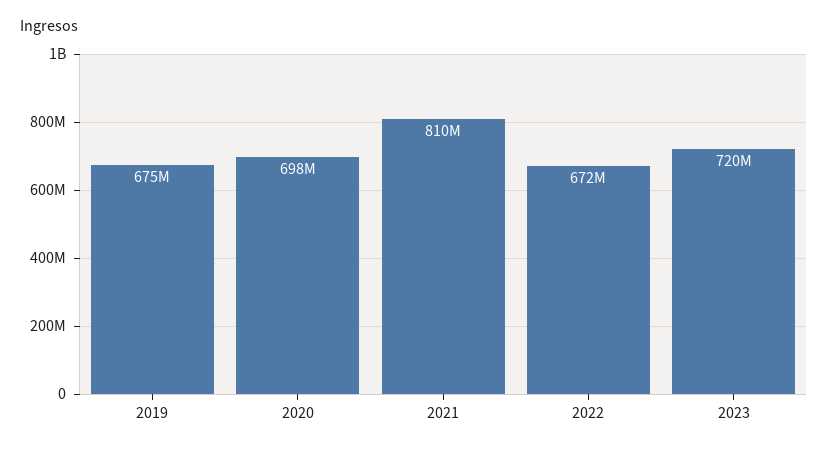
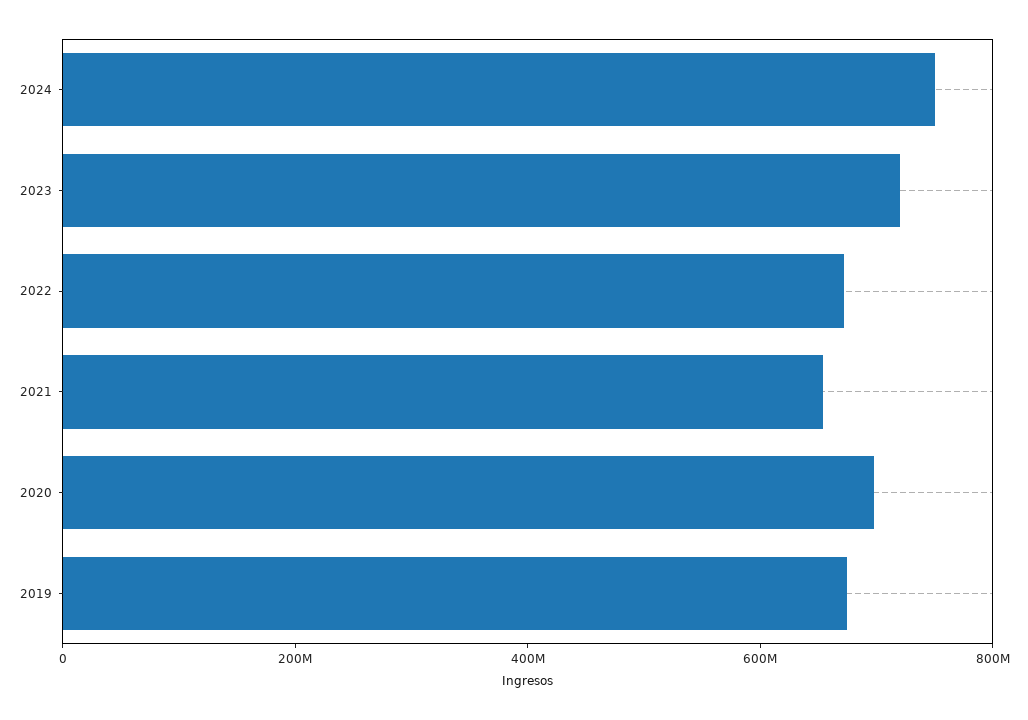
2021: 810000000 -> 650000000
2024: none -> 750000000

